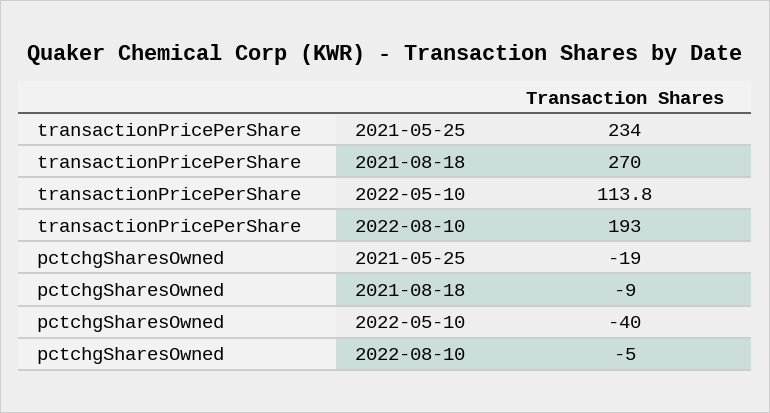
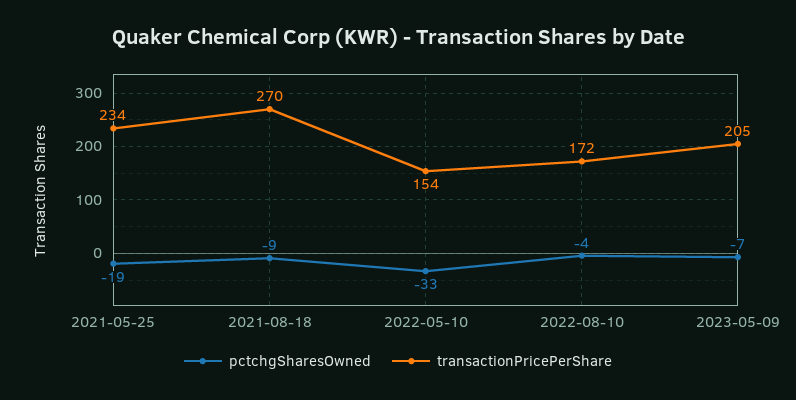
transactionPricePerShare, 2022-05-10: 113.8 -> 154
transactionPricePerShare, 2022-08-10: 193 -> 172
pctchgSharesOwned, 2022-05-10: -40 -> -33
pctchgSharesOwned, 2022-08-10: -5 -> -4
pctchgSharesOwned, 2023-05-09: none -> -7
transactionPricePerShare, 2023-05-09: none -> 205

